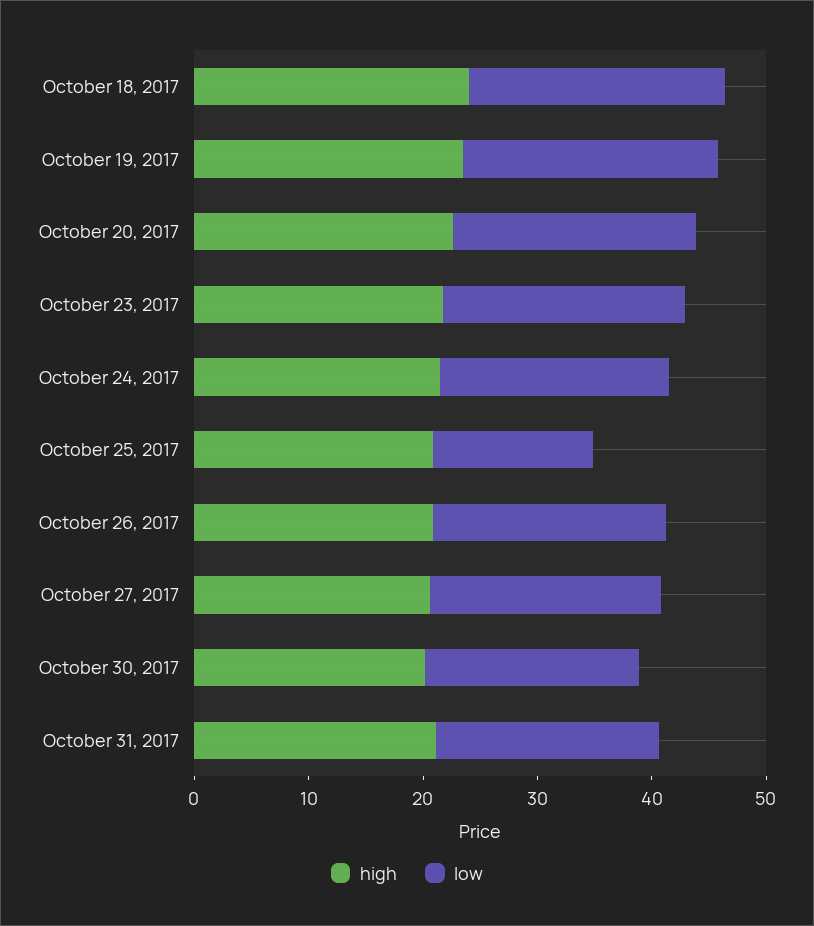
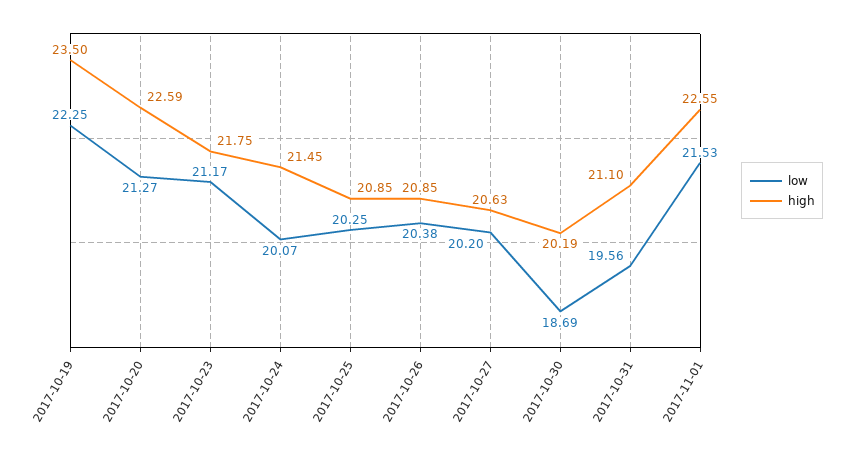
high, October 18, 2017: 24 -> none
low, October 18, 2017: 22 -> none
low, October 25, 2017: 14 -> 20.25
low, 2017-11-01: none -> 21.53
high, 2017-11-01: none -> 22.55

